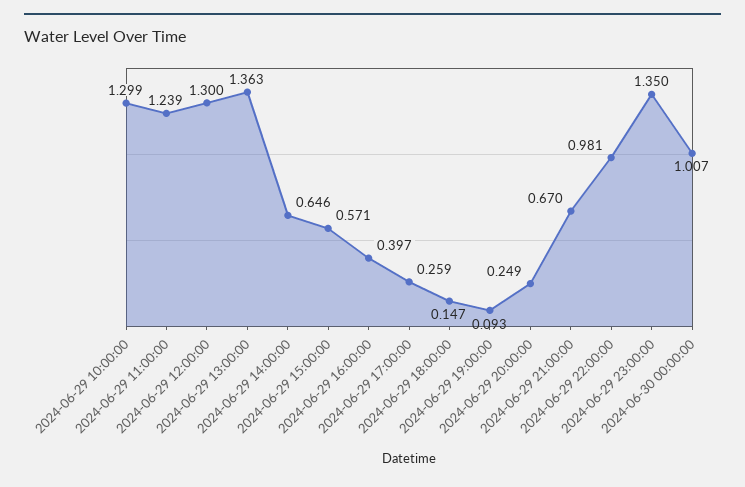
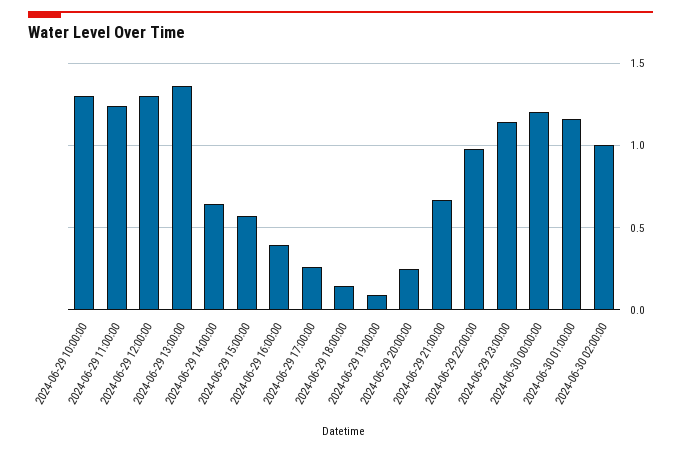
2024-06-29 23:00:00: 1.35 -> 1.15
2024-06-30 00:00:00: 1.007 -> 1.2
2024-06-30 01:00:00: none -> 1.15
2024-06-30 02:00:00: none -> 1

